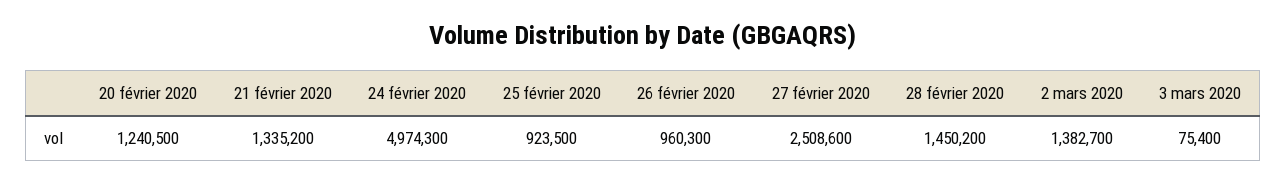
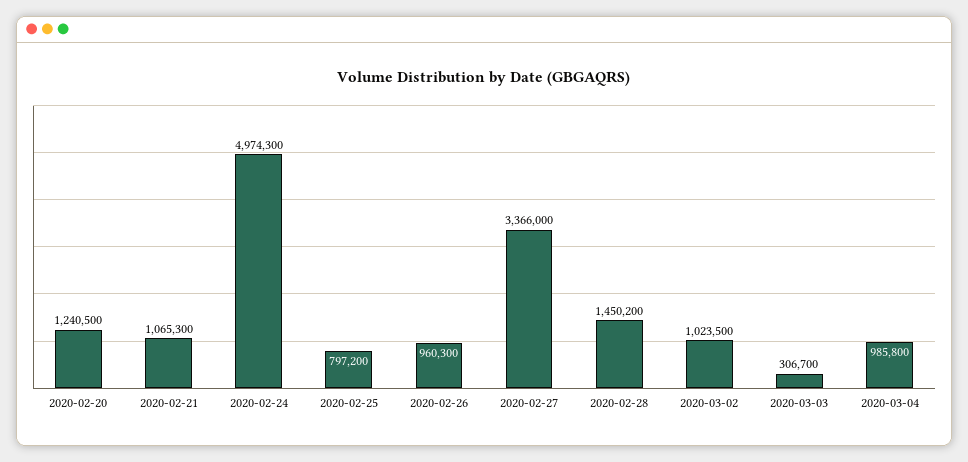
21 février 2020: 1335200 -> 1065300
25 février 2020: 923500 -> 797200
27 février 2020: 2508600 -> 3366000
2 mars 2020: 1382700 -> 1023500
3 mars 2020: 75400 -> 306700
2020-03-04: none -> 985800

